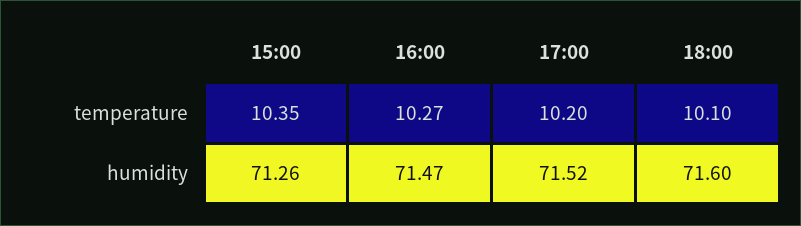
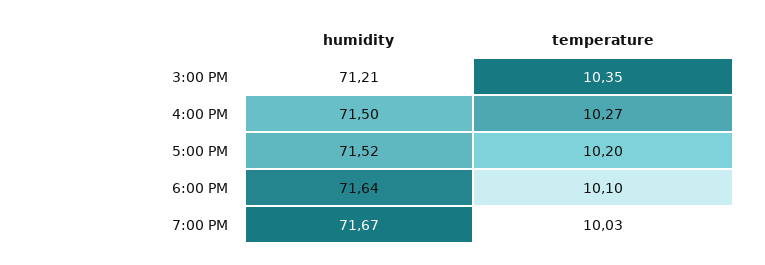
15:00, humidity: 71.26 -> 71.21
16:00, humidity: 71.47 -> 71.5
18:00, humidity: 71.6 -> 71.64
7:00 PM, humidity: none -> 71.67
7:00 PM, temperature: none -> 10.03

